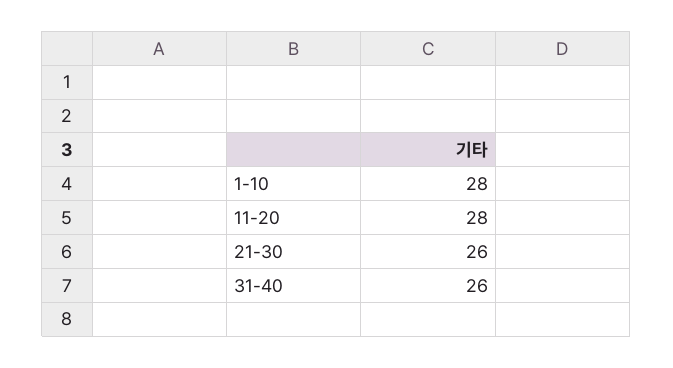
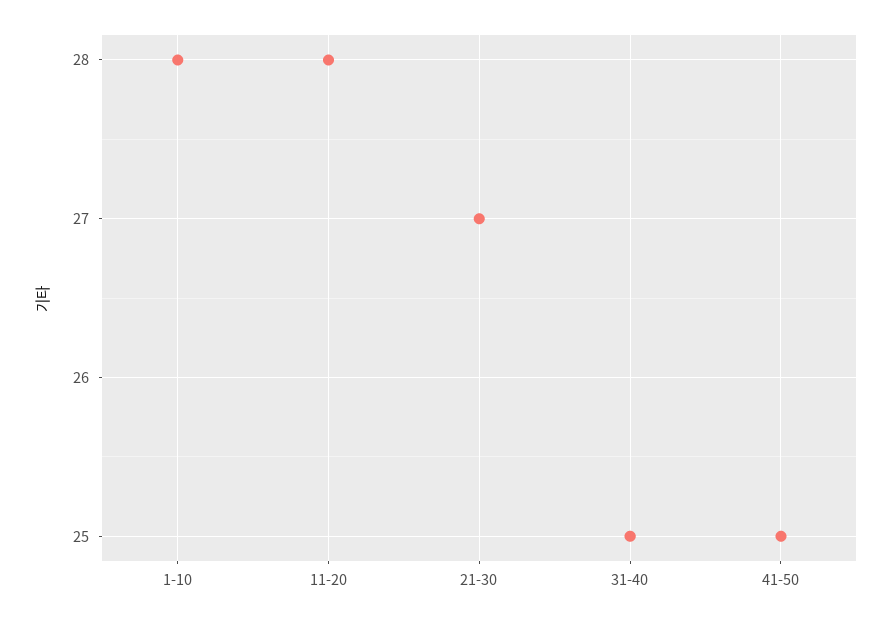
21-30: 26 -> 27
31-40: 26 -> 25
41-50: none -> 25

